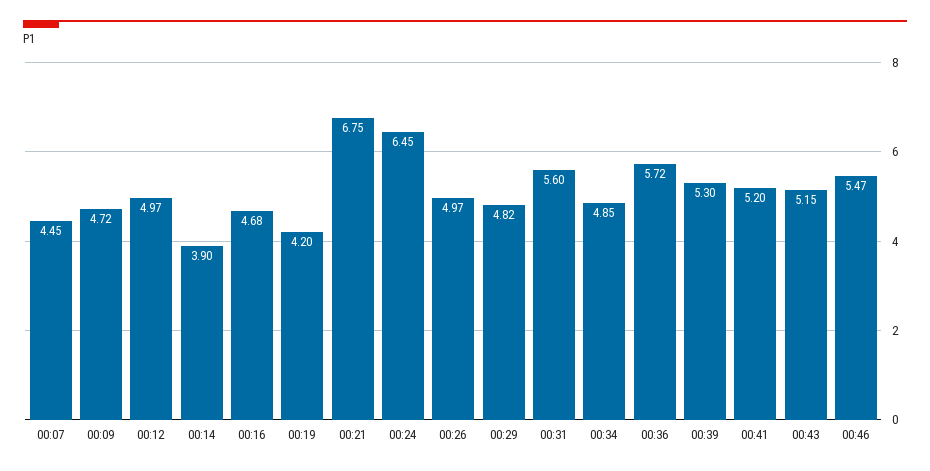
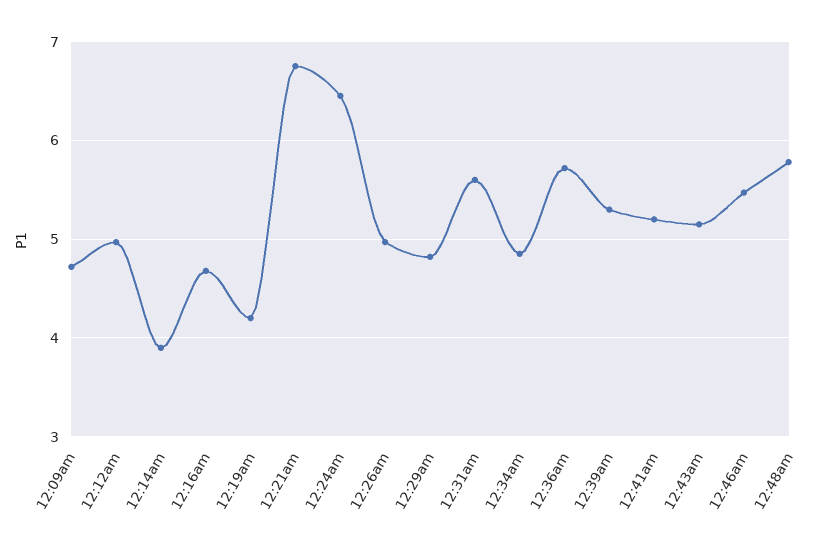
00:07: 4.45 -> none
12:48am: none -> 5.8

